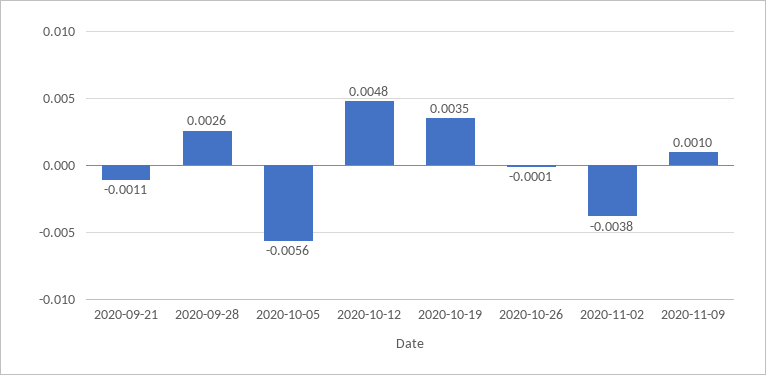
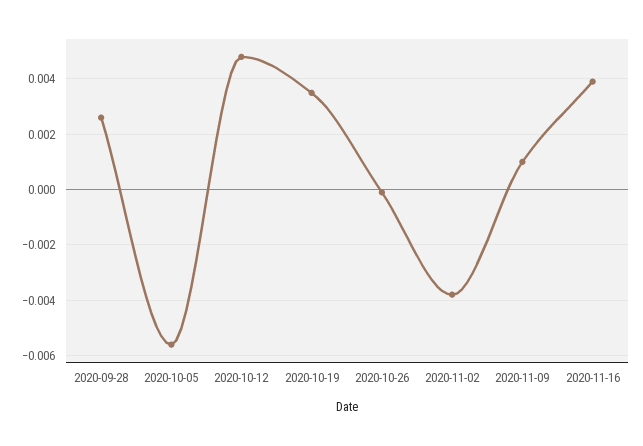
2020-09-21: -0.0011 -> none
2020-11-16: none -> 0.004

